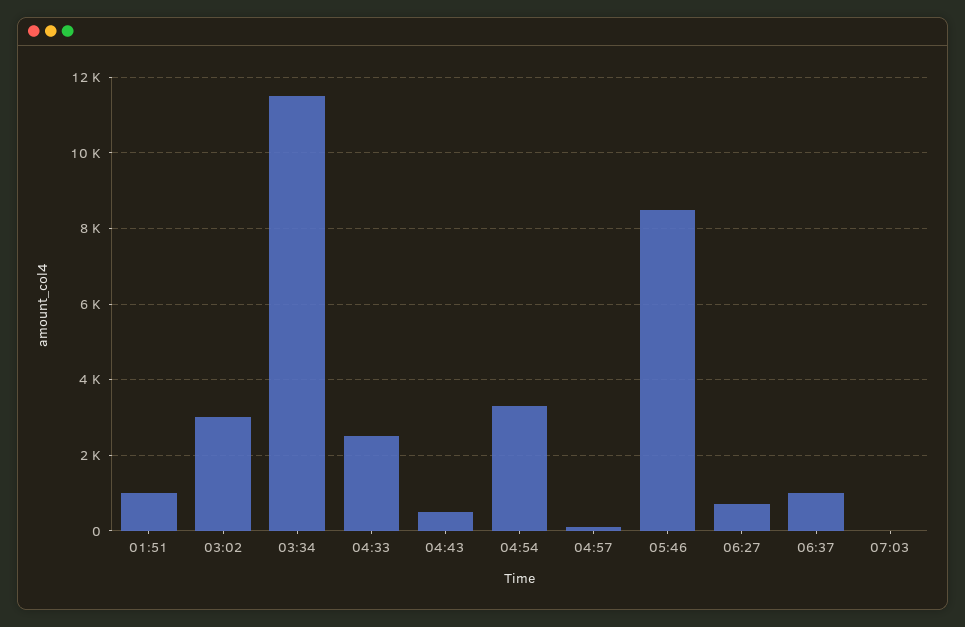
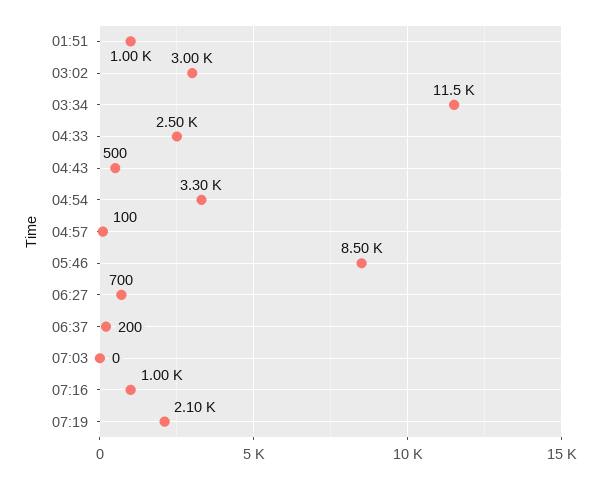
06:37: 1000 -> 200
07:16: none -> 1000
07:19: none -> 2100

